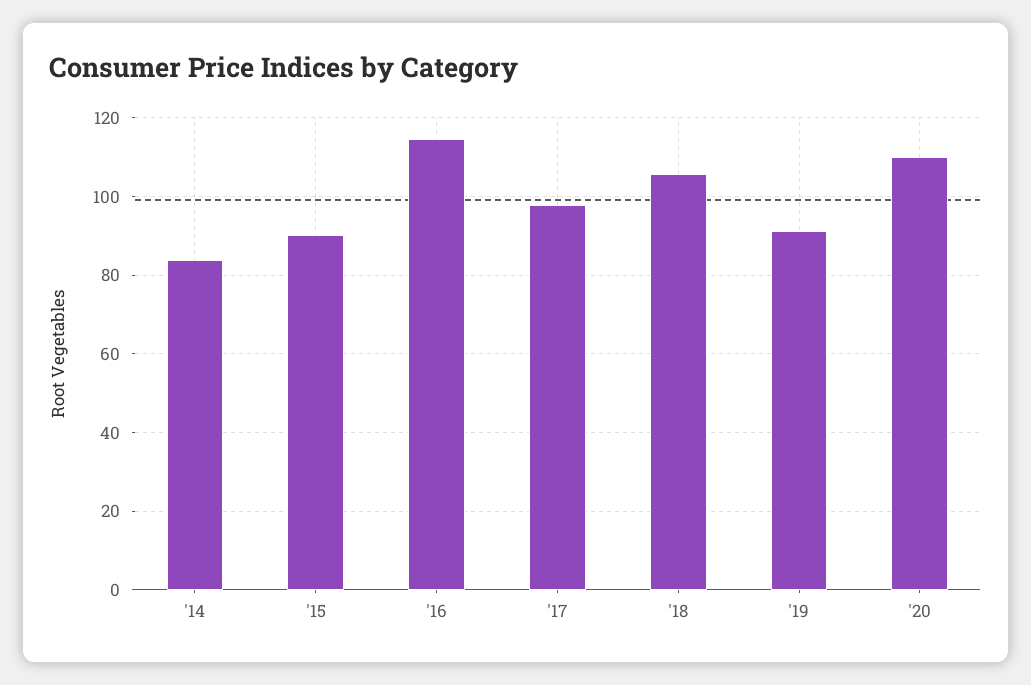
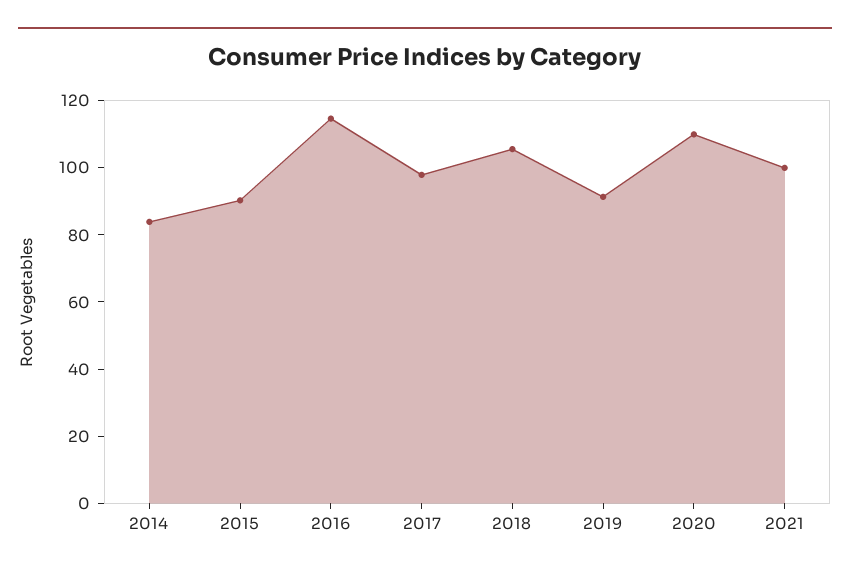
2021: none -> 100

